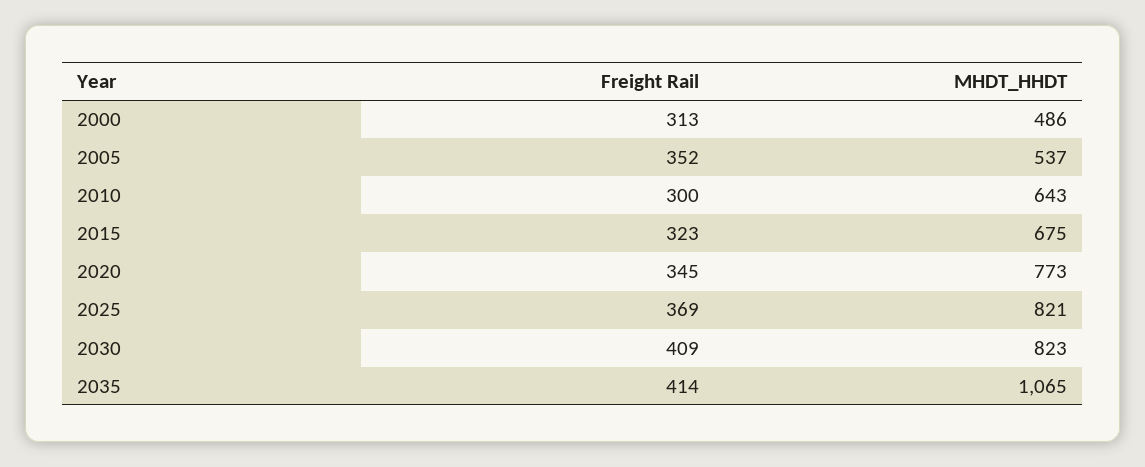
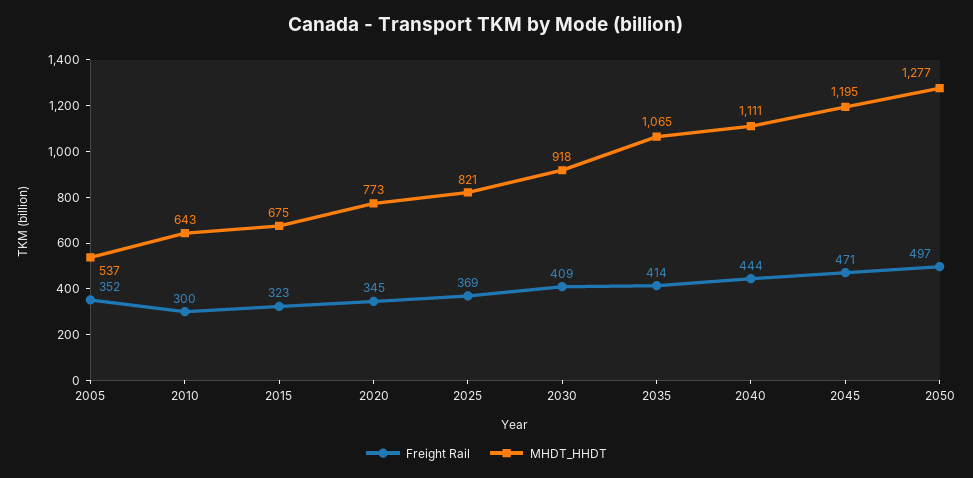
Freight Rail, 2000: 313 -> none
MHDT_HHDT, 2000: 486 -> none
MHDT_HHDT, 2030: 823 -> 918
Freight Rail, 2040: none -> 444
MHDT_HHDT, 2040: none -> 1111
Freight Rail, 2045: none -> 471
MHDT_HHDT, 2045: none -> 1195
Freight Rail, 2050: none -> 497
MHDT_HHDT, 2050: none -> 1277

